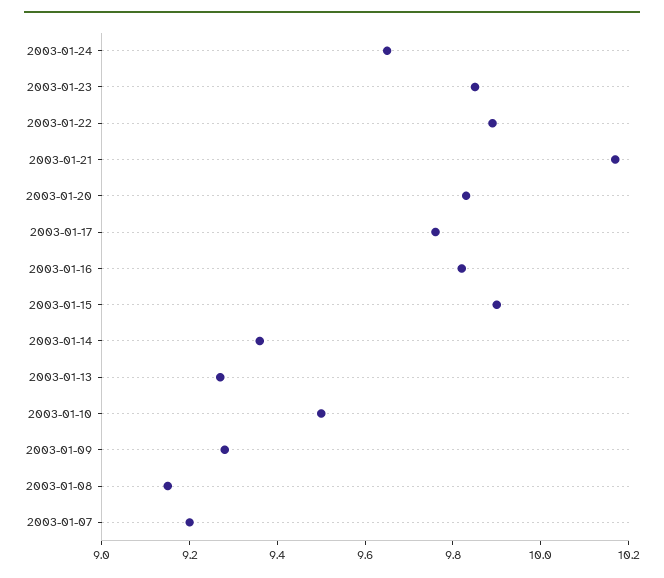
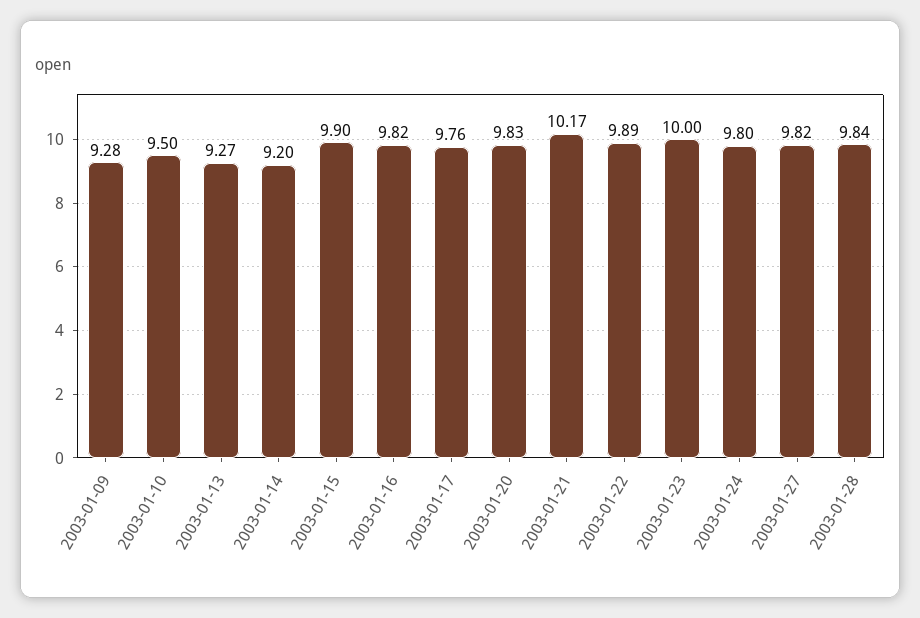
2003-01-24: 9.65 -> 9.8
2003-01-23: 9.85 -> 10
2003-01-14: 9.35 -> 9.2
2003-01-08: 9.15 -> none
2003-01-07: 9.2 -> none
2003-01-27: none -> 9.82
2003-01-28: none -> 9.84

